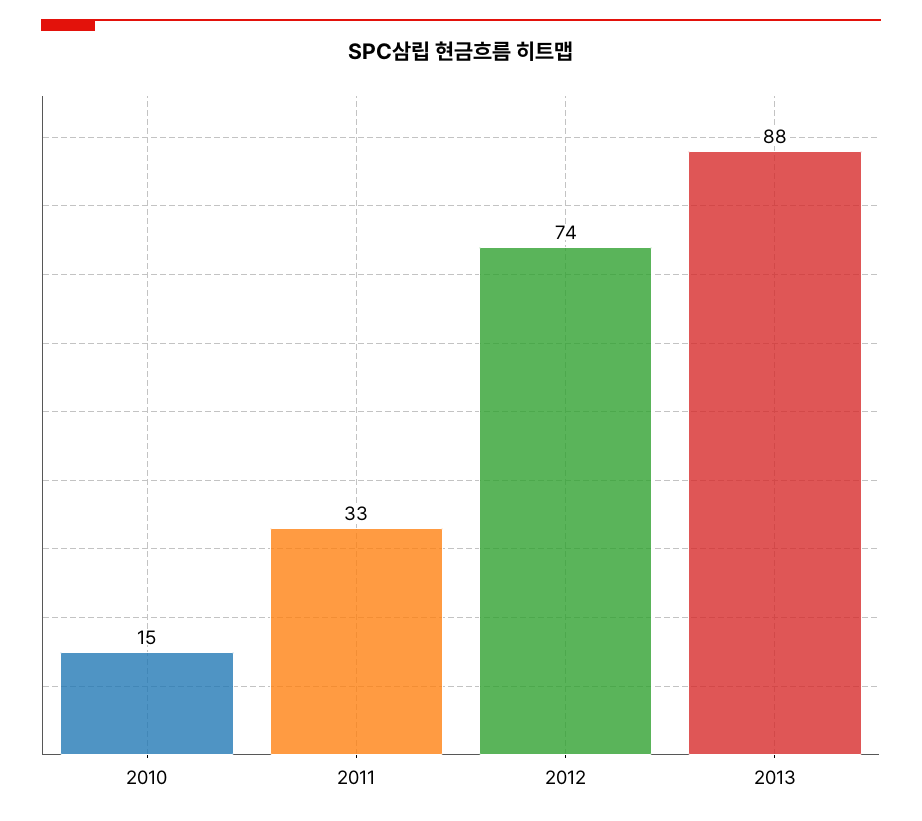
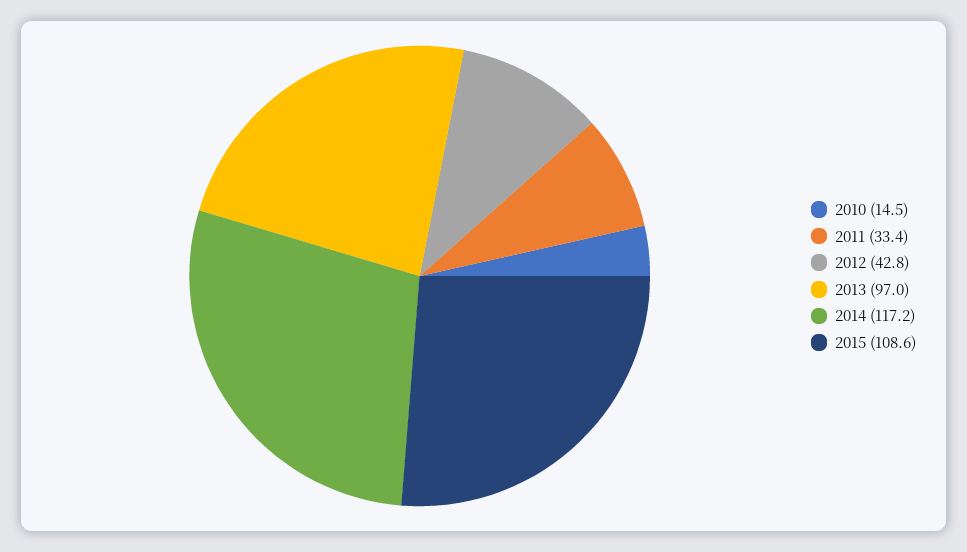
2012: 74 -> 42.8
2013: 88 -> 97
2014: none -> 117.2
2015: none -> 108.6

